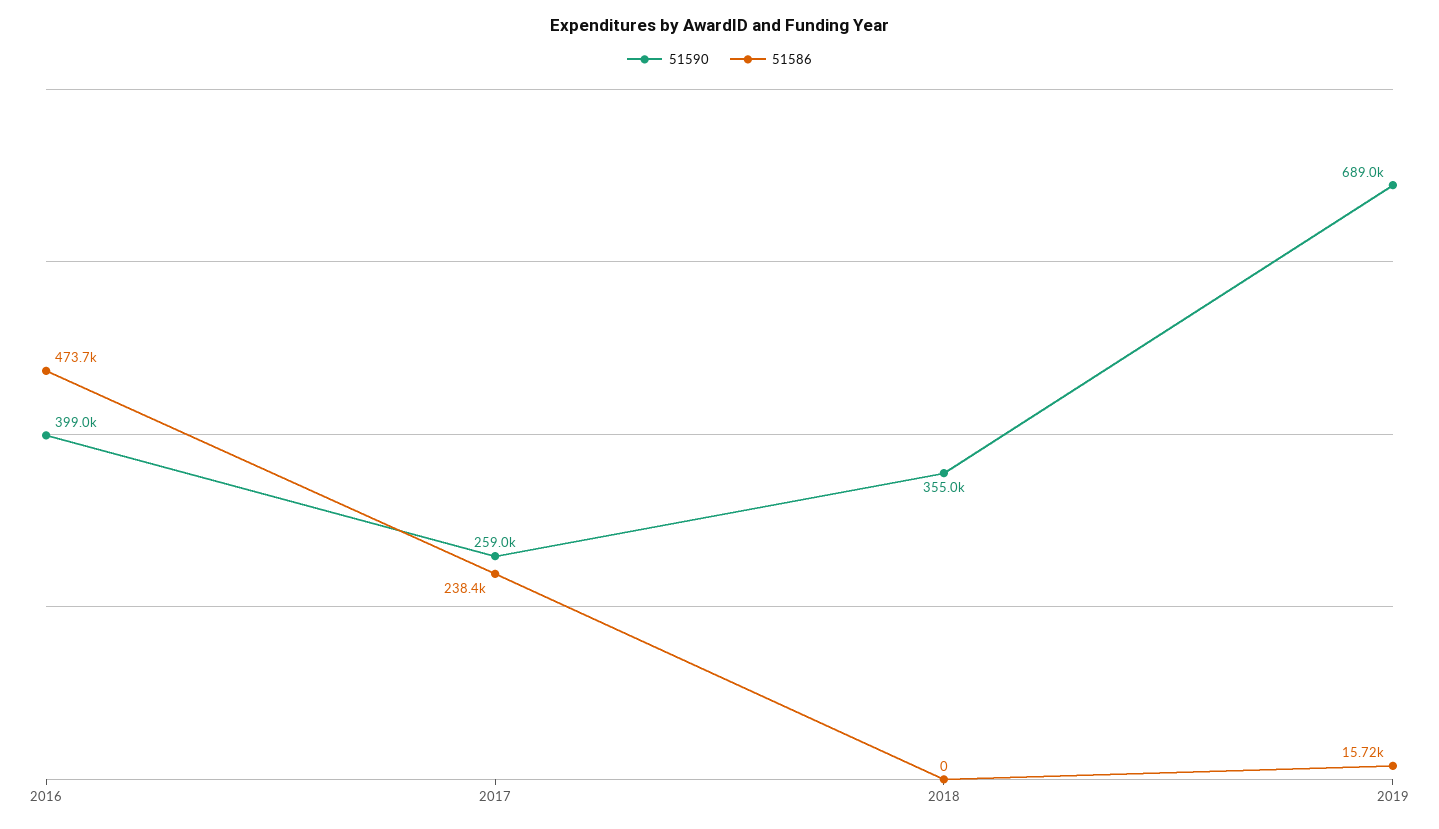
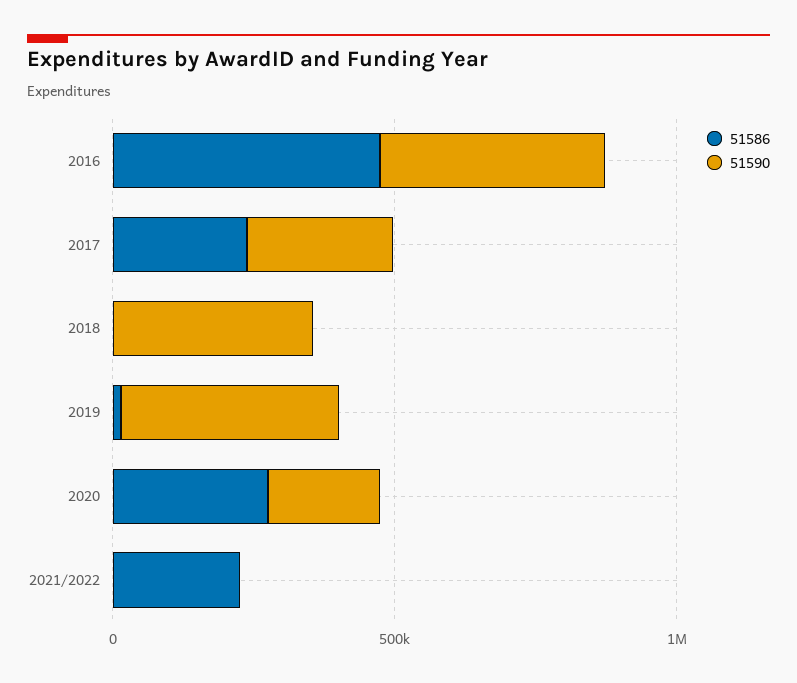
51590, 2019: 689000 -> 400000
51586, 2020: none -> 300000
51590, 2020: none -> 200000
51586, 2021/2022: none -> 200000
51590, 2021/2022: none -> 0

